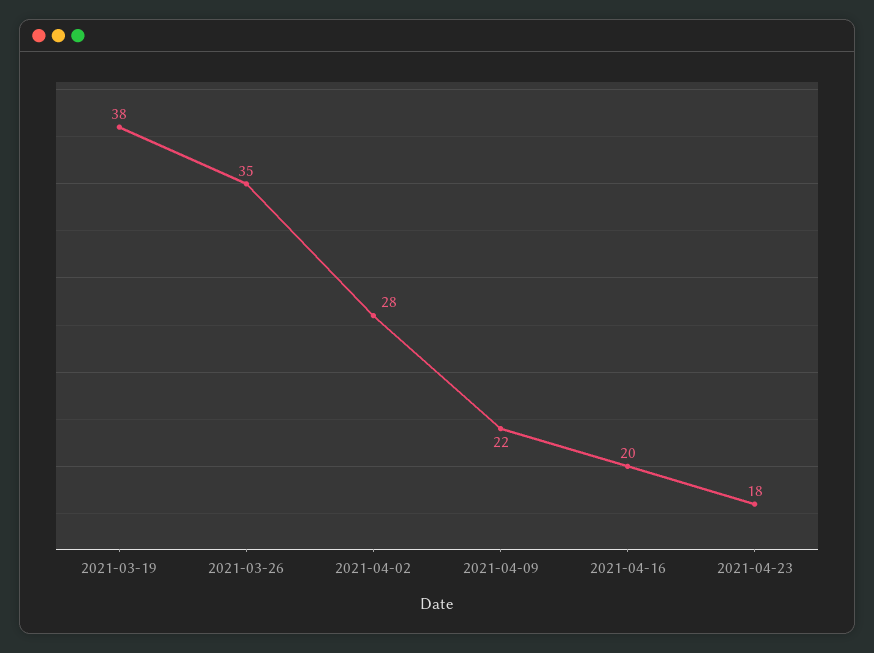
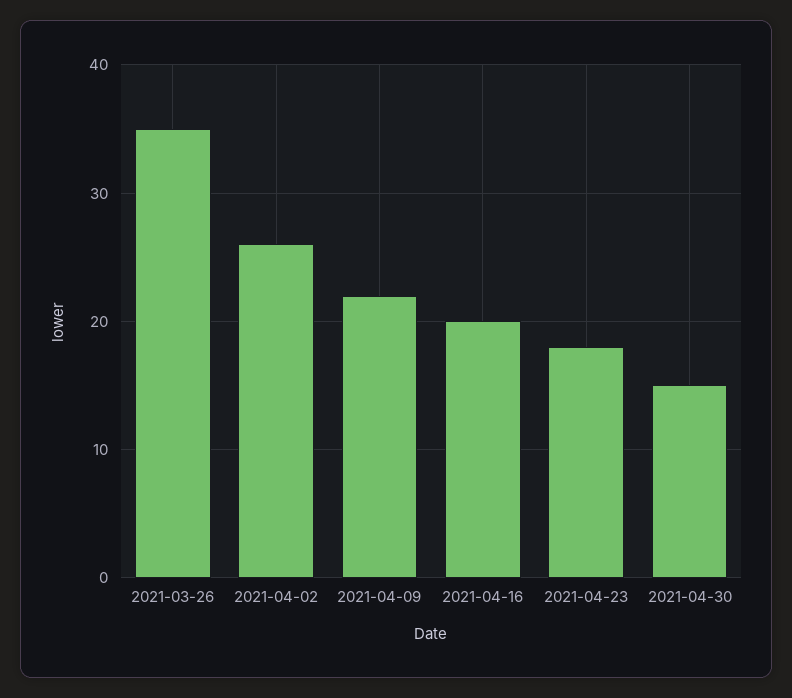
2021-03-19: 38 -> none
2021-04-02: 28 -> 26
2021-04-30: none -> 15

